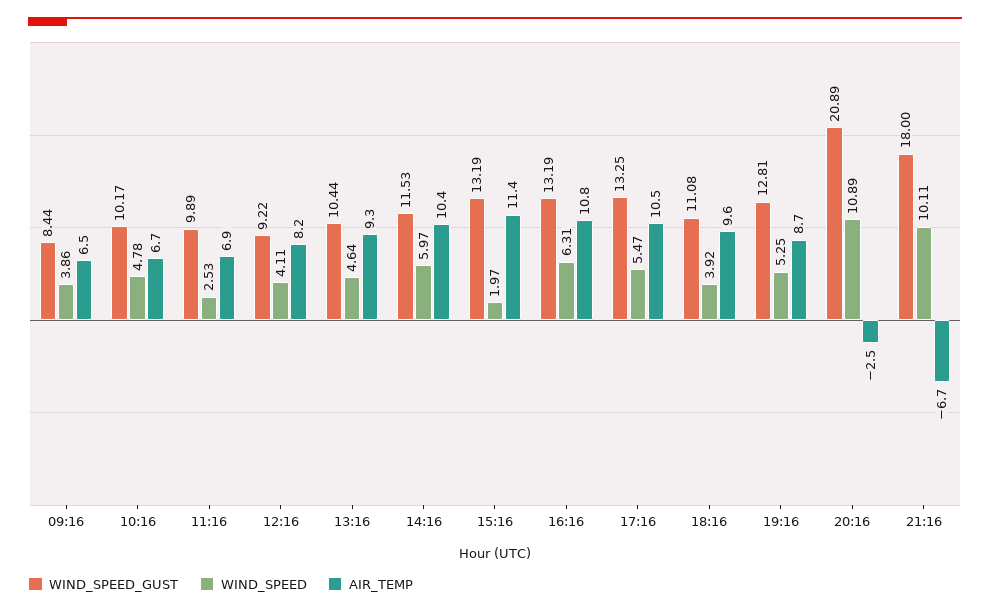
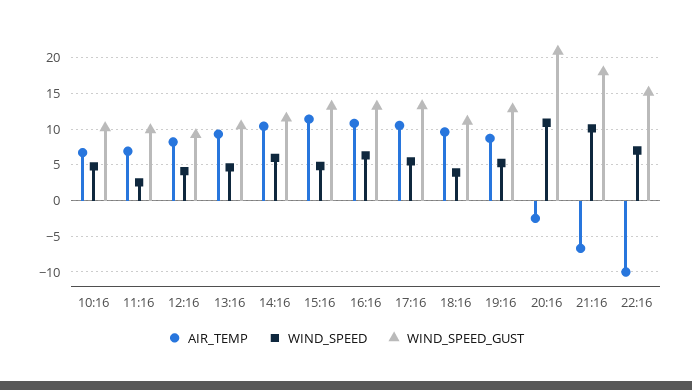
WIND_SPEED_GUST, 09:16: 8.44 -> none
WIND_SPEED, 09:16: 3.86 -> none
AIR_TEMP, 09:16: 6.5 -> none
WIND_SPEED, 15:16: 1.97 -> 5
AIR_TEMP, 22:16: none -> -10
WIND_SPEED, 22:16: none -> 7
WIND_SPEED_GUST, 22:16: none -> 15

